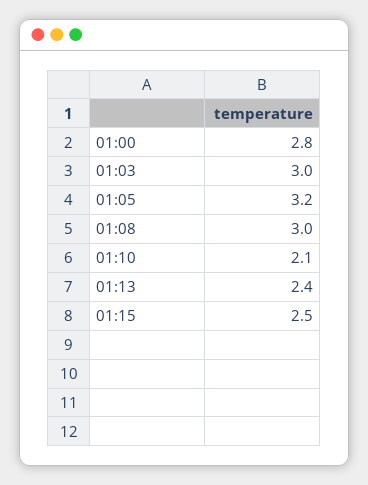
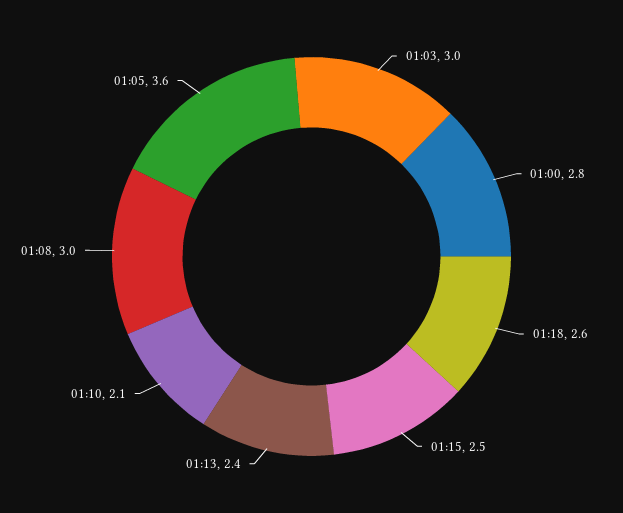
01:05: 3.2 -> 3.6
01:18: none -> 2.6

